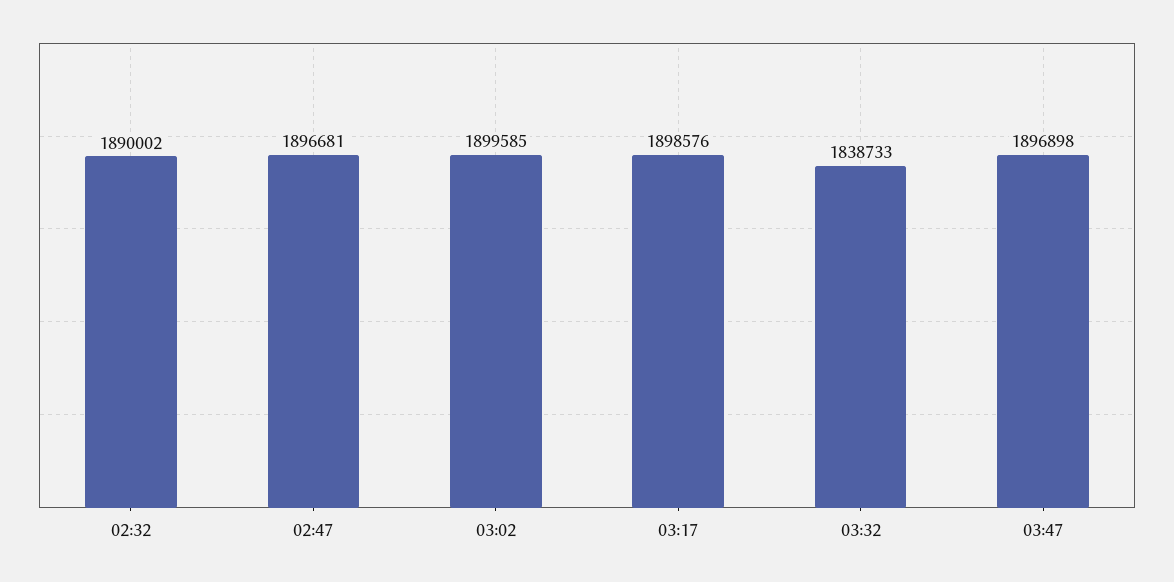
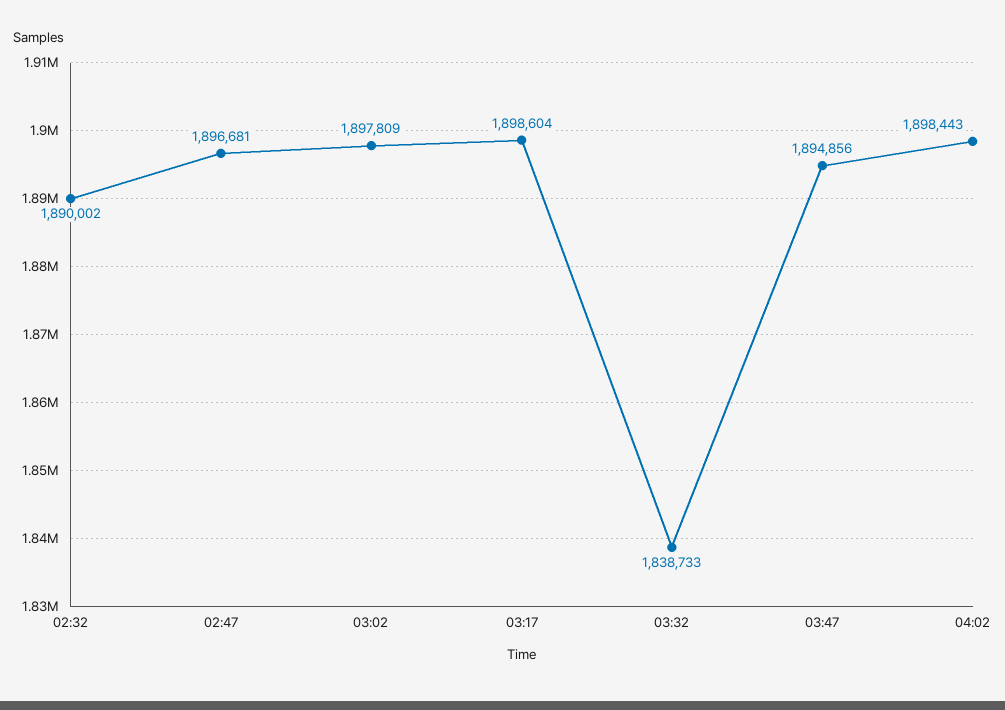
03:02: 1899585 -> 1897809
03:17: 1898576 -> 1898604
03:47: 1896898 -> 1894856
04:02: none -> 1898443

